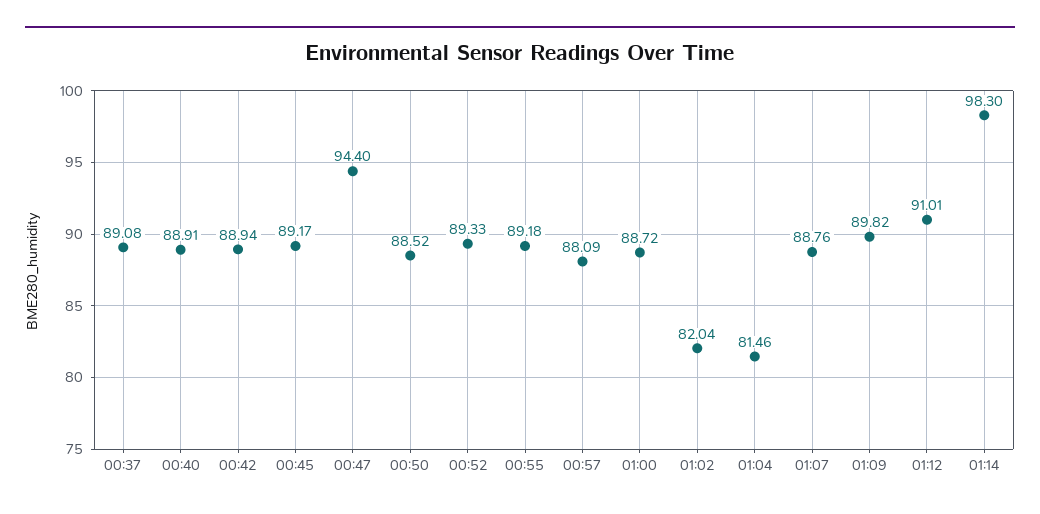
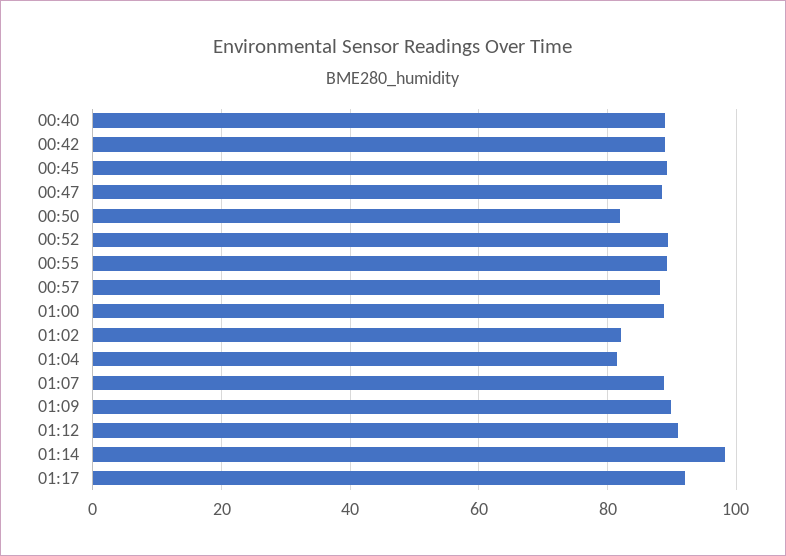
00:37: 89.08 -> none
00:47: 94.4 -> 88
00:50: 88.52 -> 82
01:17: none -> 92

